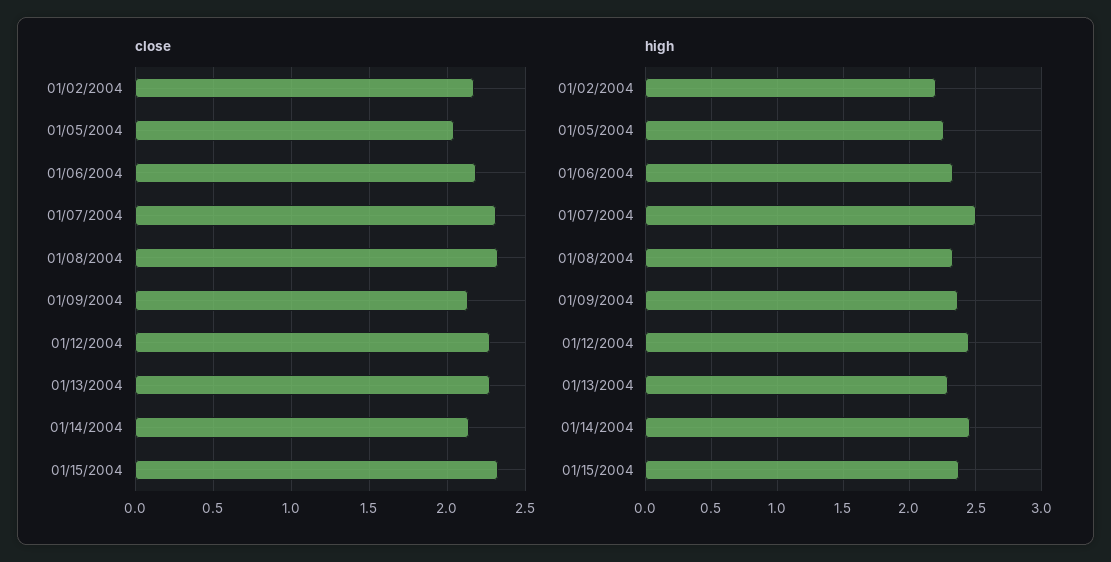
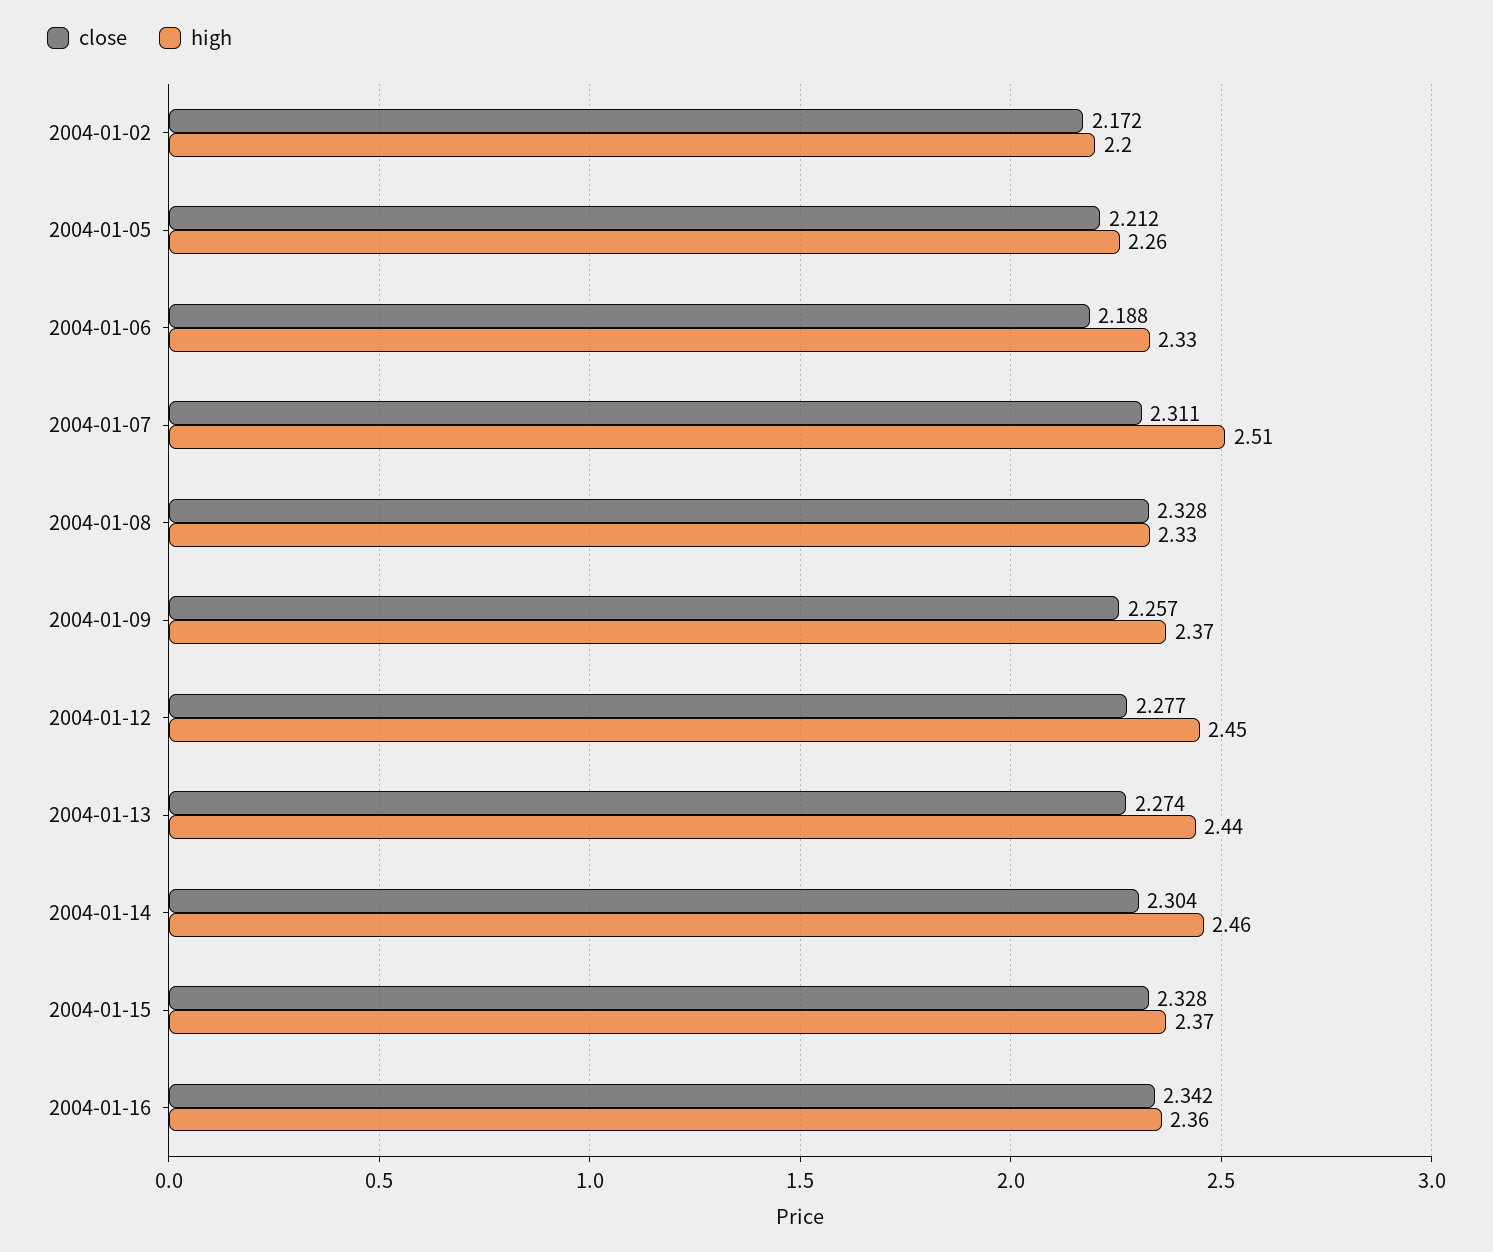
close, 01/05/2004: 2.05 -> 2.212
close, 01/09/2004: 2.15 -> 2.257
close, 01/14/2004: 2.15 -> 2.304
high, 01/13/2004: 2.3 -> 2.44
close, 2004-01-16: none -> 2.342
high, 2004-01-16: none -> 2.36

